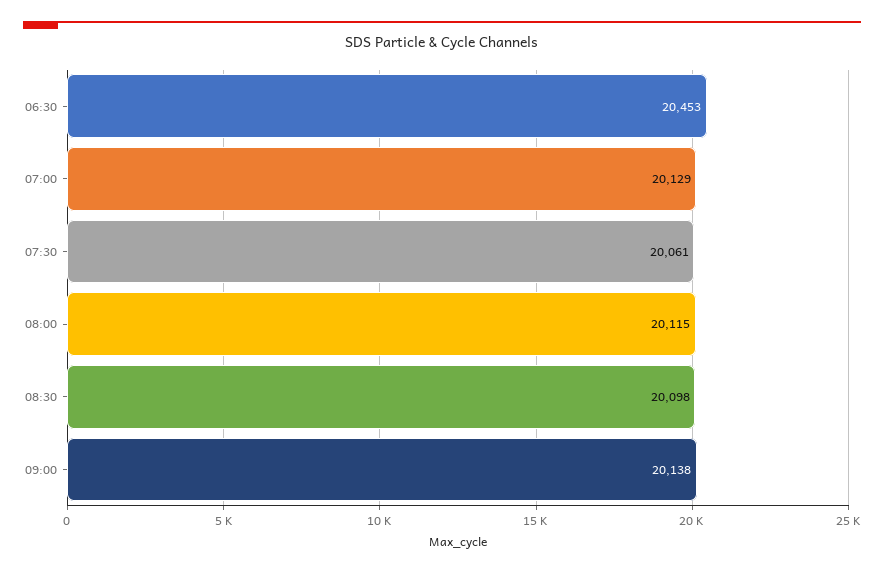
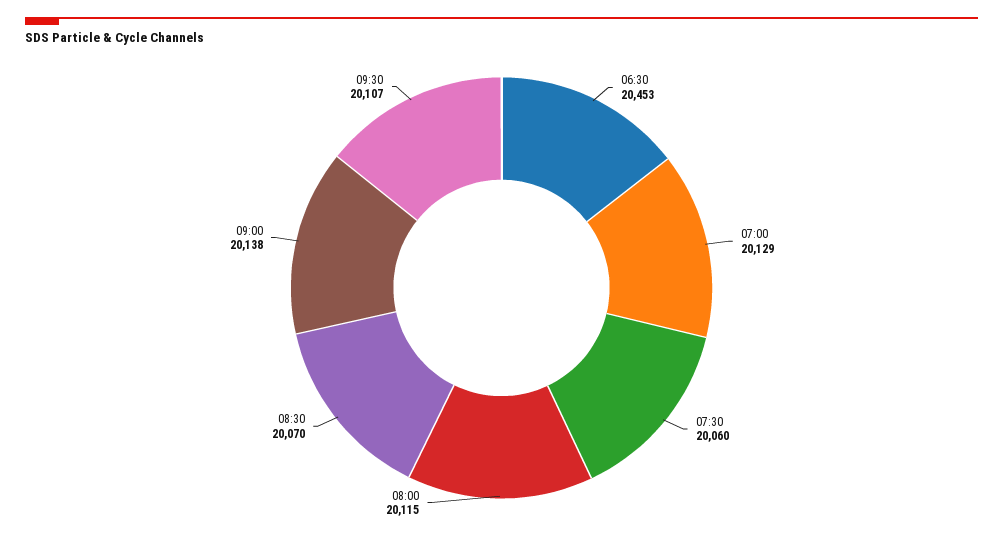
07:30: 20061 -> 20060
08:30: 20098 -> 20070
09:30: none -> 20107

